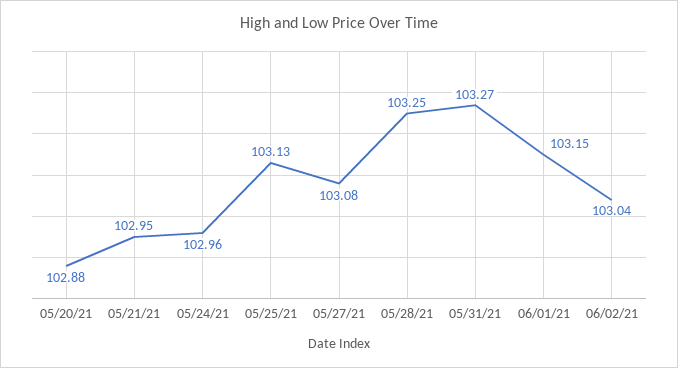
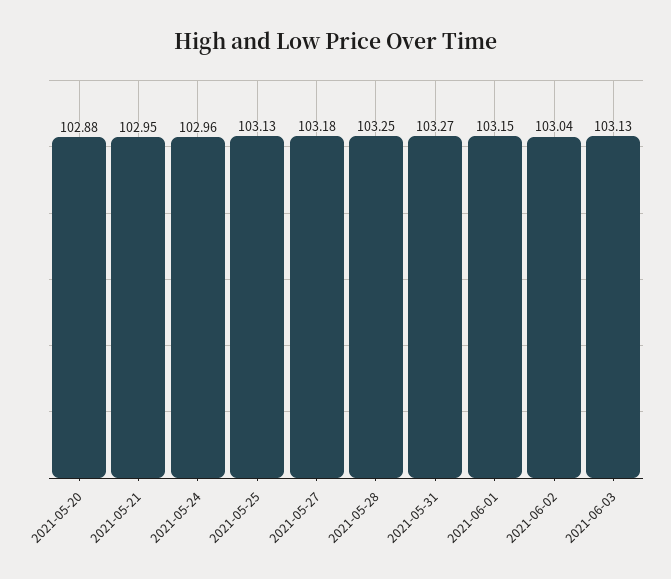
05/27/21: 103.08 -> 103.18
2021-06-03: none -> 103.13

